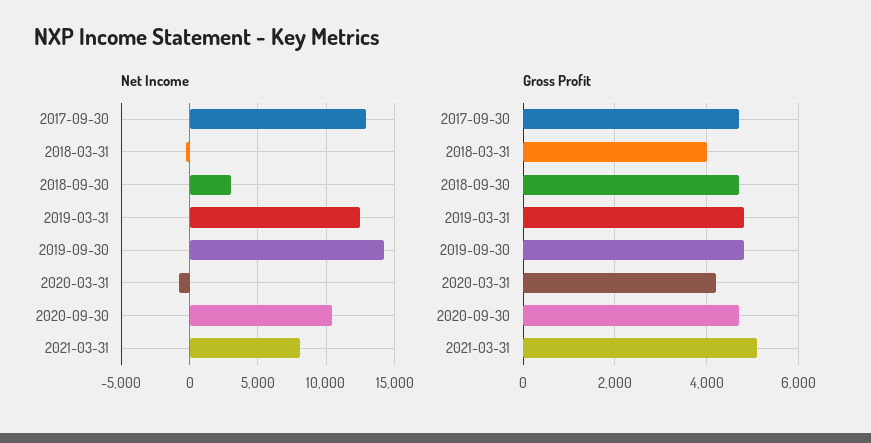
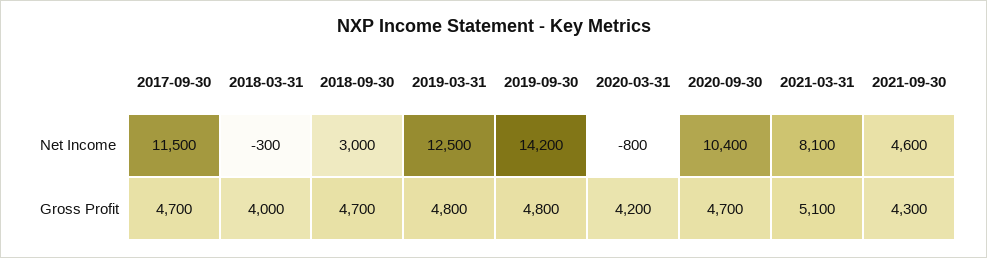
Net Income, 2017-09-30: 13000 -> 11500
Net Income, 2021-09-30: none -> 4600
Gross Profit, 2021-09-30: none -> 4300

